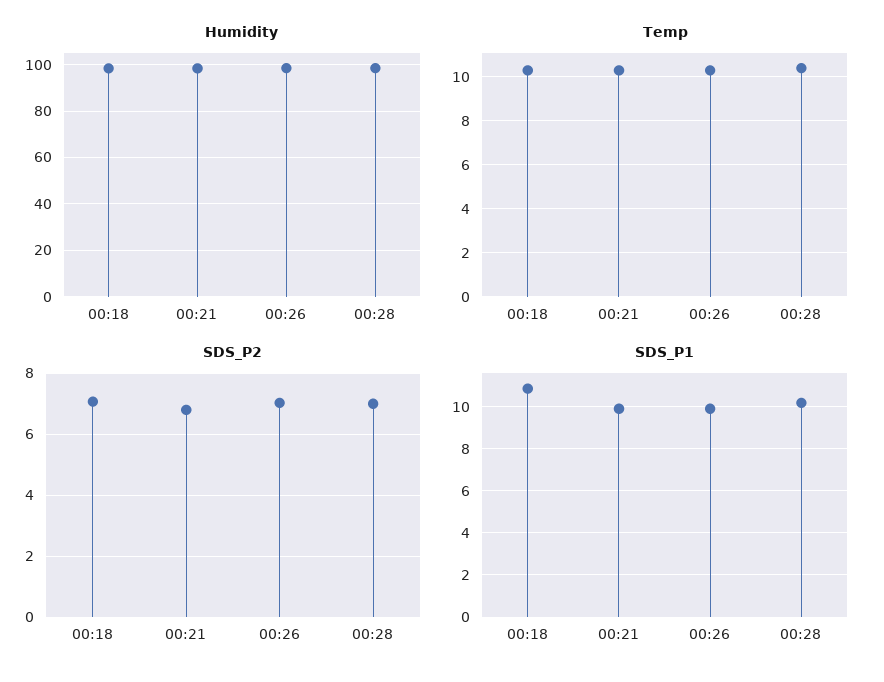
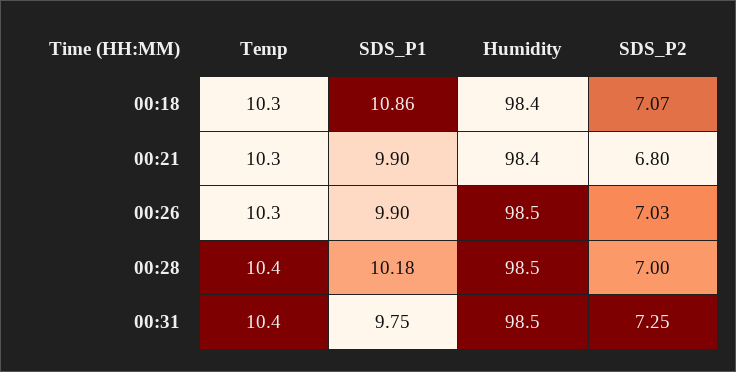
Temp, 00:31: none -> 10.4
SDS_P1, 00:31: none -> 9.75
Humidity, 00:31: none -> 98.5
SDS_P2, 00:31: none -> 7.25

